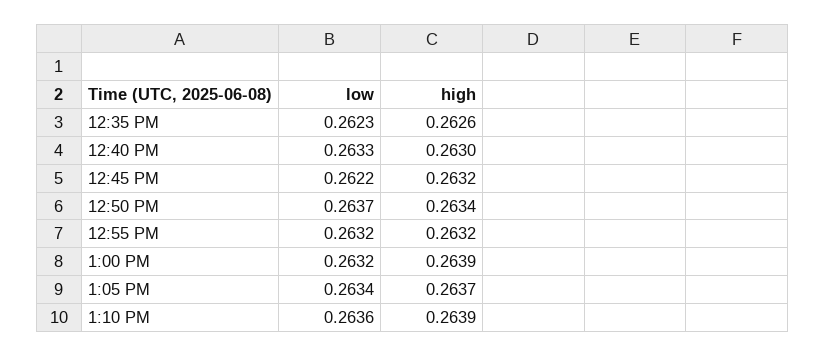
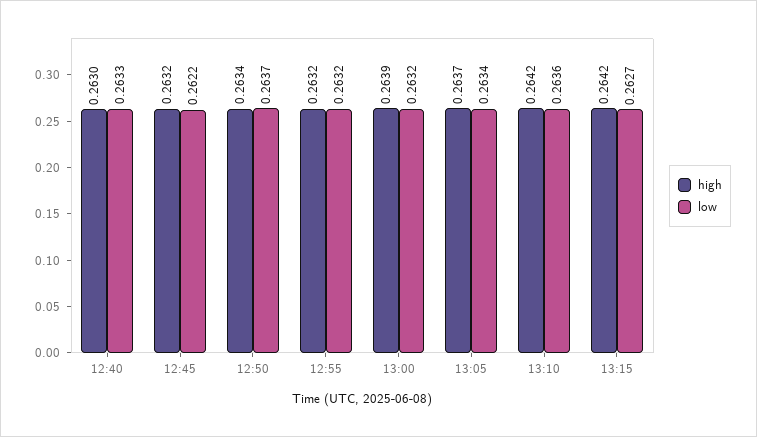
low, 12:35 PM: 0.2623 -> none
high, 12:35 PM: 0.2626 -> none
high, 1:10 PM: 0.2639 -> 0.2642
high, 13:15: none -> 0.2642
low, 13:15: none -> 0.2627

